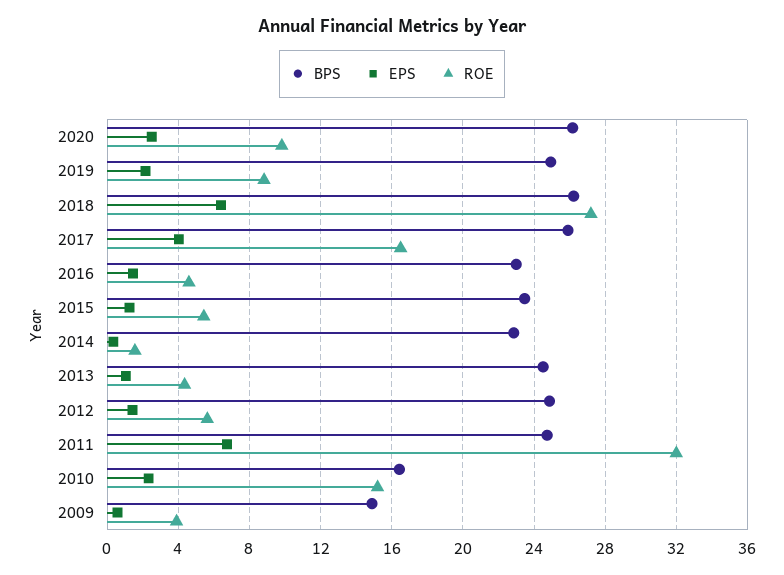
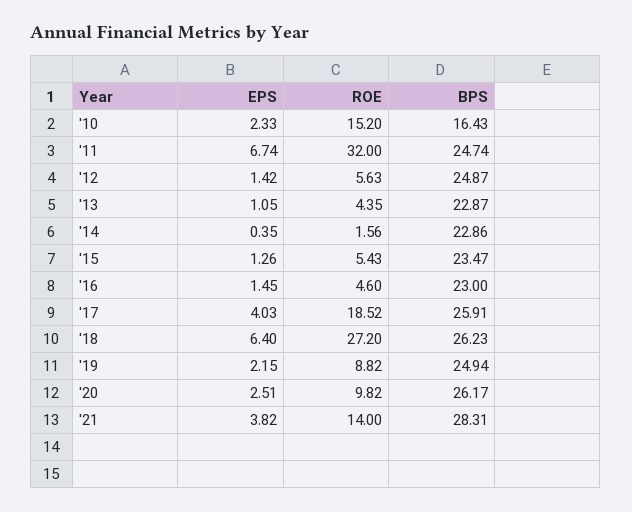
ROE, 2017: 16.5 -> 18.52
BPS, 2013: 24.5 -> 22.87
BPS, 2009: 15 -> none
EPS, 2009: 0.5 -> none
ROE, 2009: 4 -> none
EPS, '21: none -> 3.82
ROE, '21: none -> 14
BPS, '21: none -> 28.31

